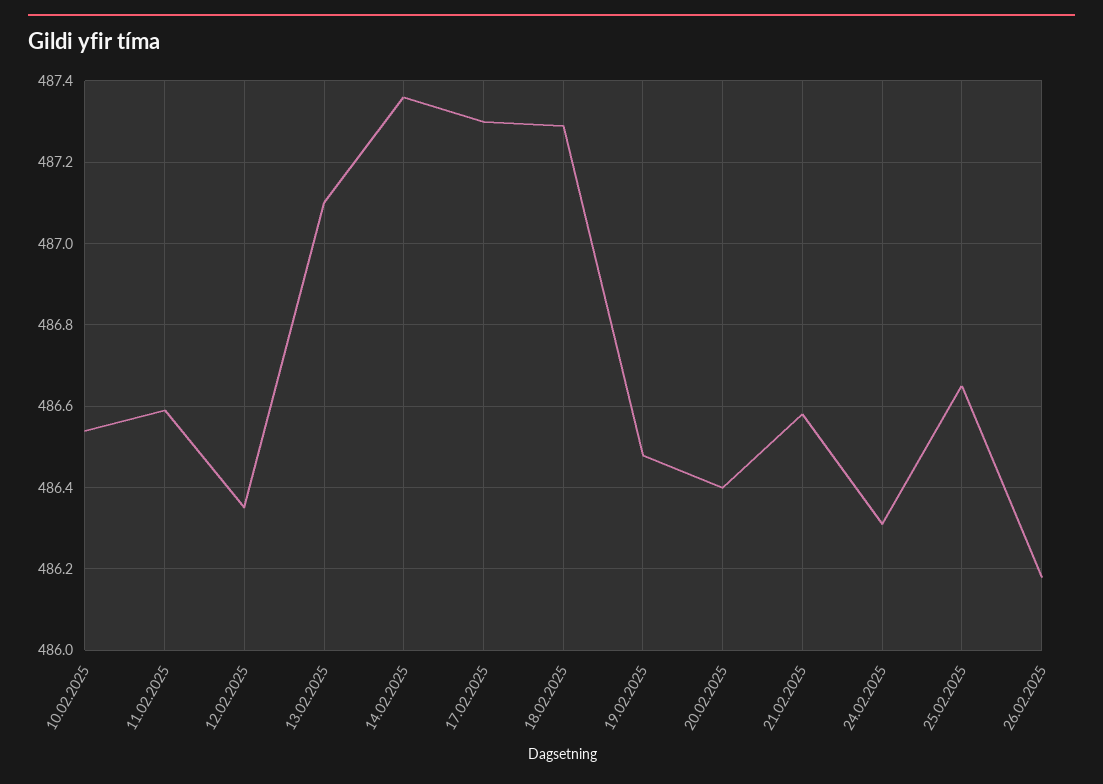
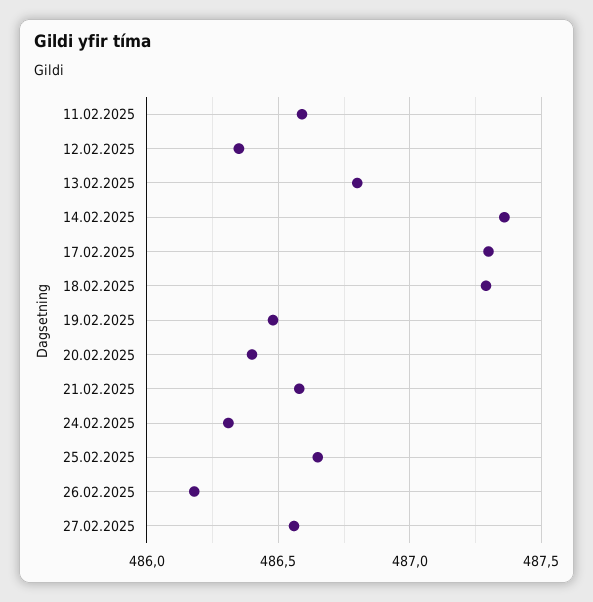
10.02.2025: 486.55 -> none
13.02.2025: 487.1 -> 486.8
27.02.2025: none -> 486.55

